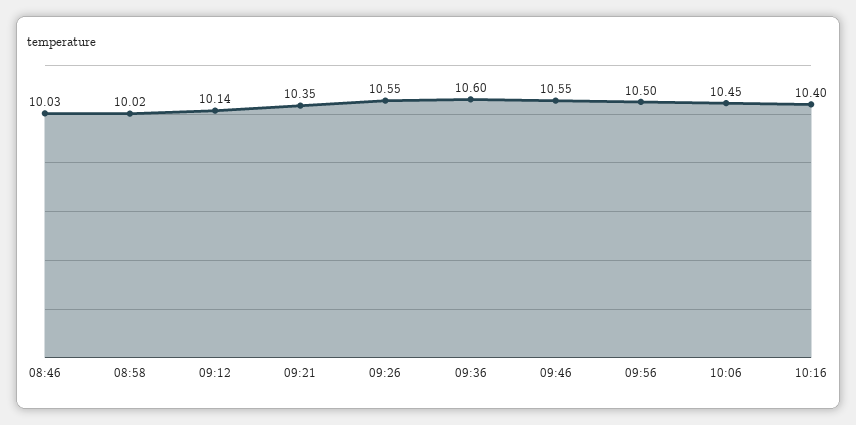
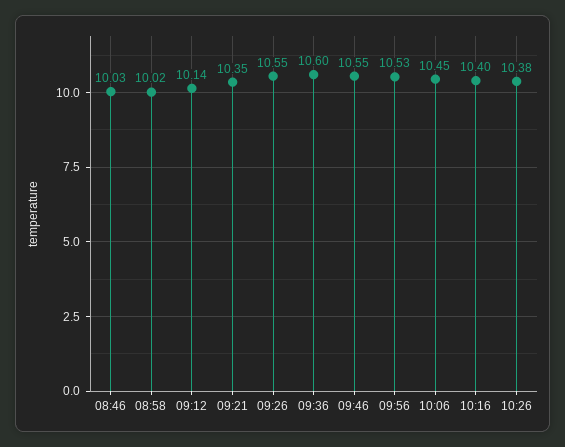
09:56: 10.5 -> 10.53
10:26: none -> 10.38

